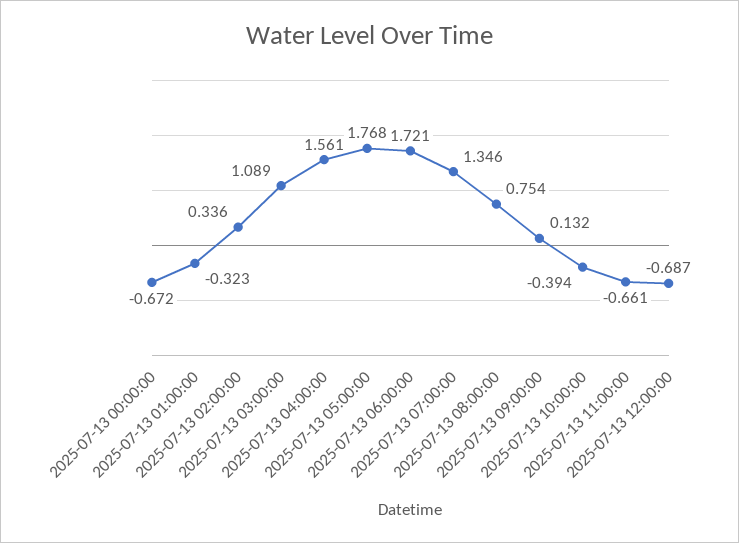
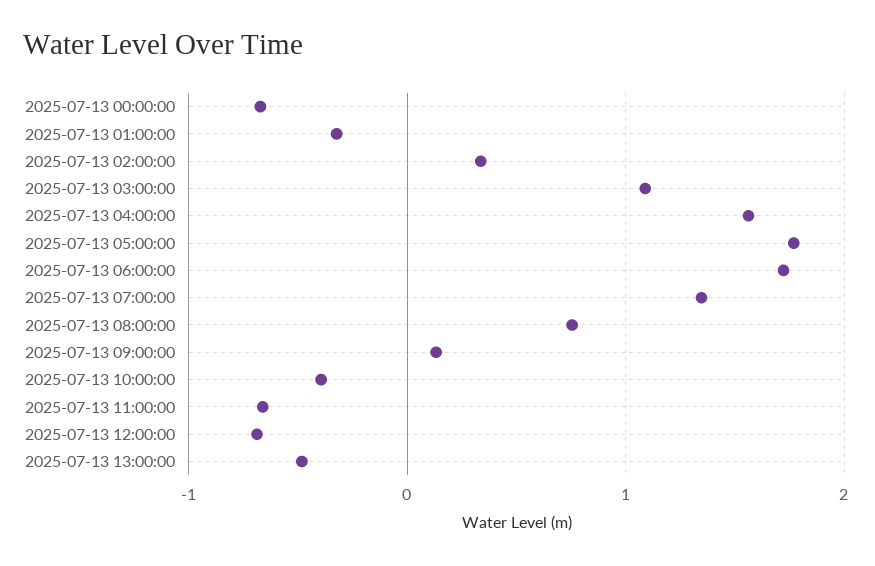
2025-07-13 13:00:00: none -> -0.5

